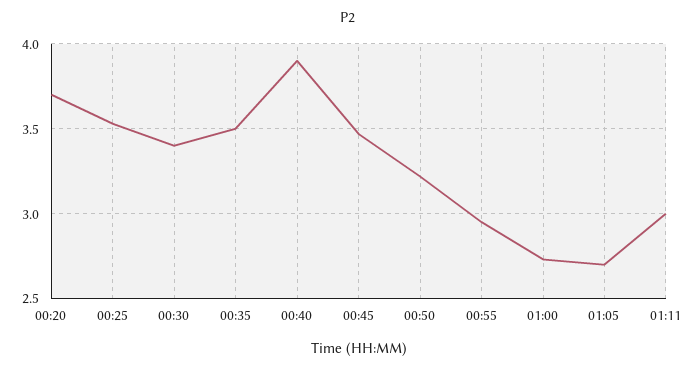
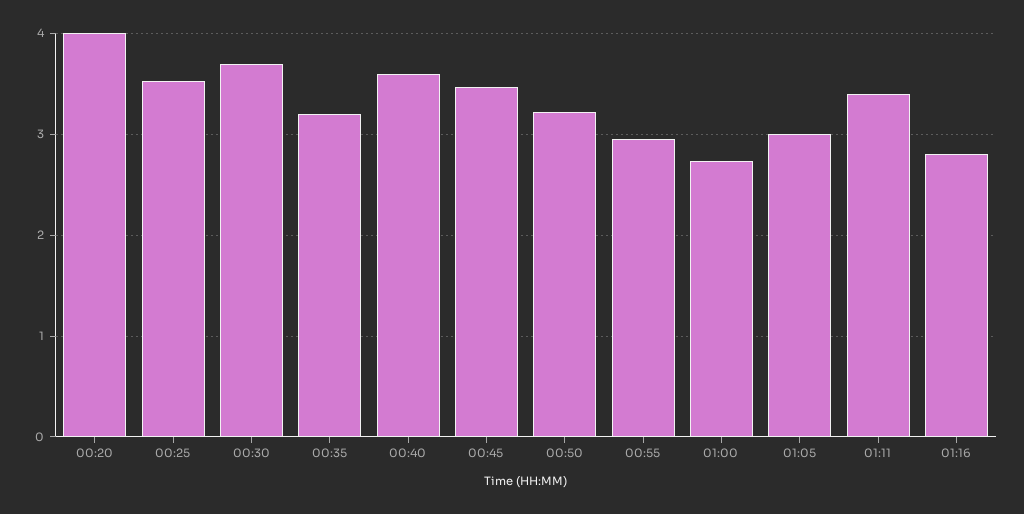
00:20: 3.7 -> 4
00:30: 3.4 -> 3.7
00:35: 3.5 -> 3.2
00:40: 3.9 -> 3.6
01:05: 2.7 -> 3
01:11: 3 -> 3.4
01:16: none -> 2.8

